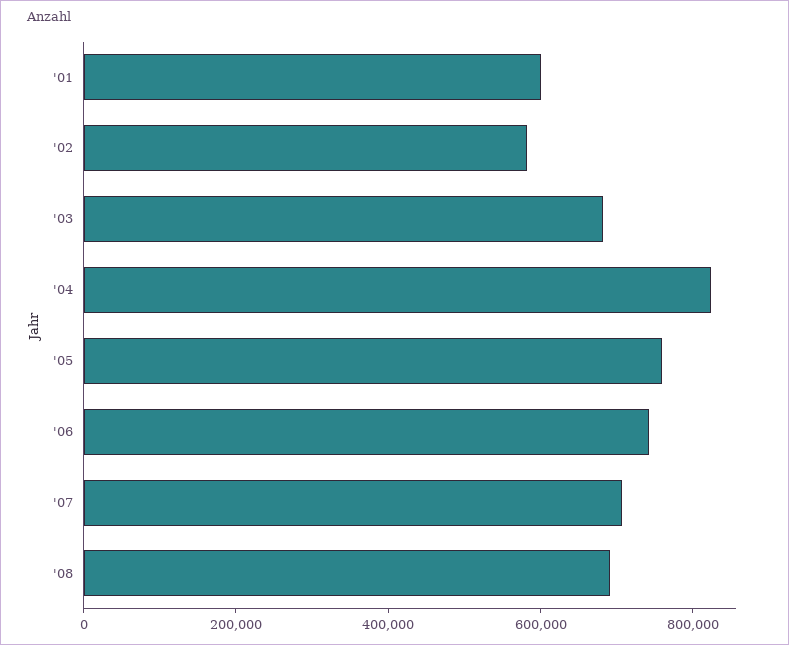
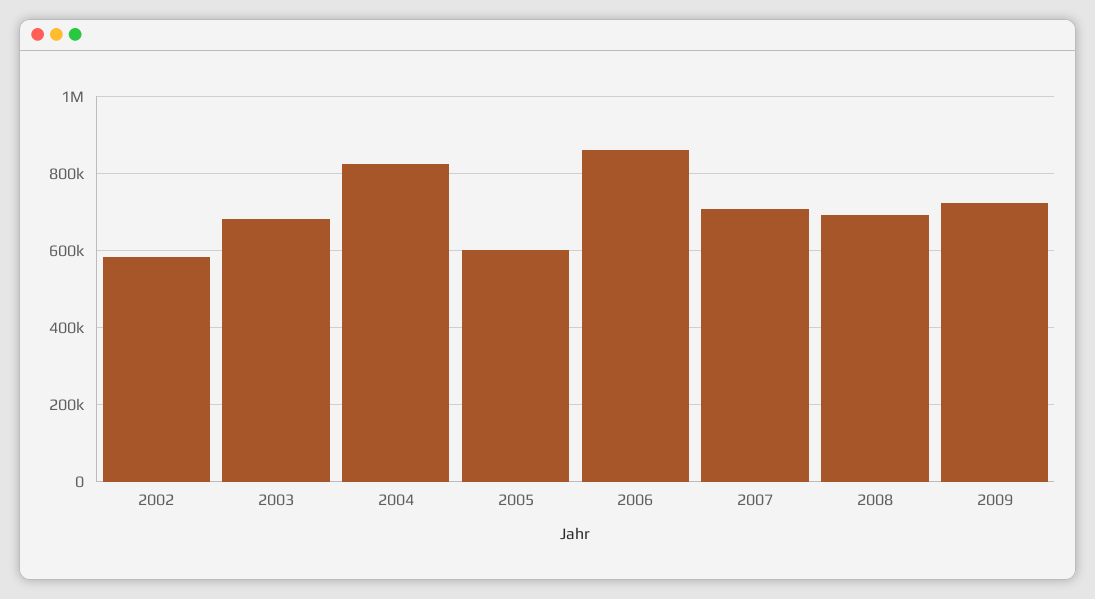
'01: 600000 -> none
'05: 750000 -> 600000
'06: 750000 -> 860000
2009: none -> 720000

